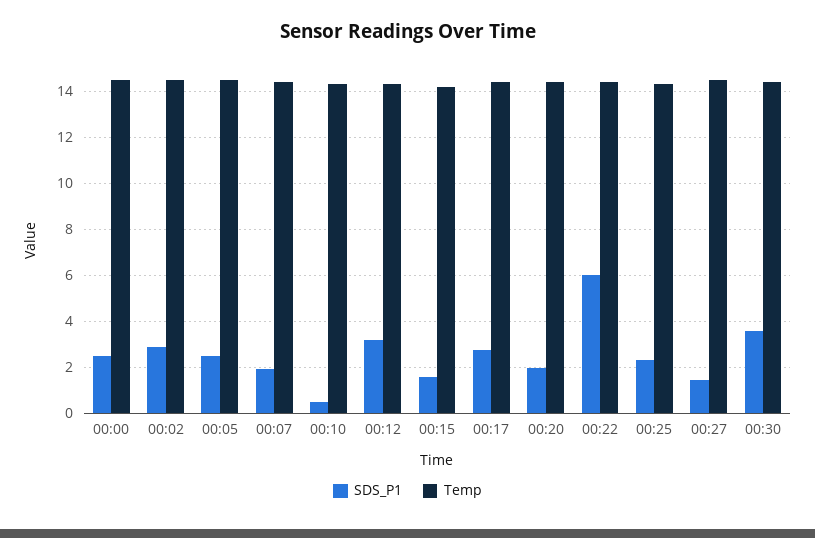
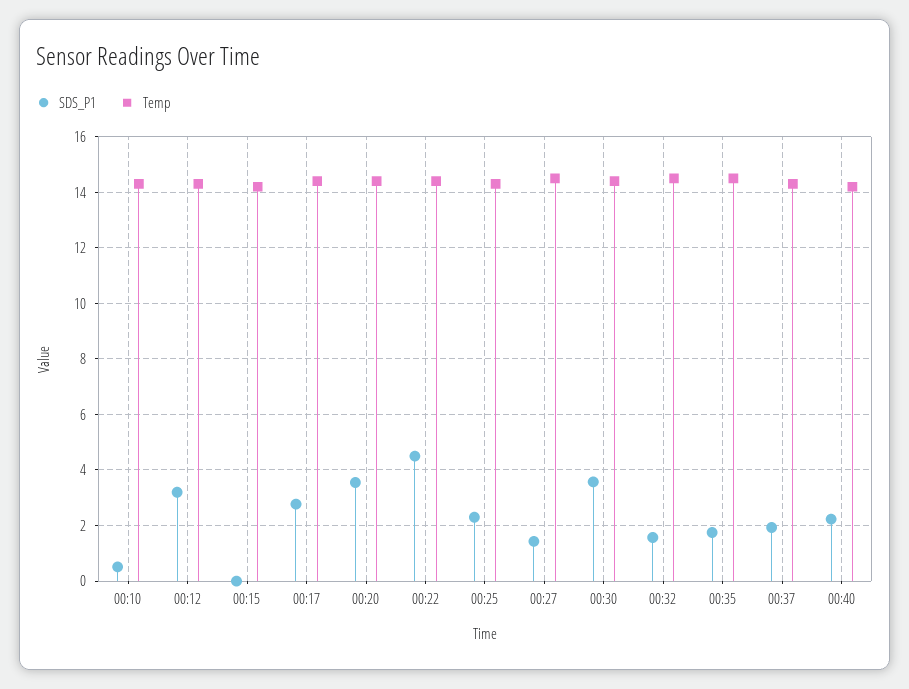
SDS_P1, 00:00: 2.5 -> none
Temp, 00:00: 14.5 -> none
SDS_P1, 00:02: 3 -> none
Temp, 00:02: 14.5 -> none
SDS_P1, 00:05: 2.5 -> none
Temp, 00:05: 14.5 -> none
SDS_P1, 00:07: 2 -> none
Temp, 00:07: 14.5 -> none
SDS_P1, 00:15: 1.5 -> 0
SDS_P1, 00:20: 2 -> 3.5
SDS_P1, 00:22: 6 -> 4.5
SDS_P1, 00:32: none -> 1.5
Temp, 00:32: none -> 14.5
SDS_P1, 00:35: none -> 1.75
Temp, 00:35: none -> 14.5
SDS_P1, 00:37: none -> 2
Temp, 00:37: none -> 14.25
SDS_P1, 00:40: none -> 2.25
Temp, 00:40: none -> 14.25

